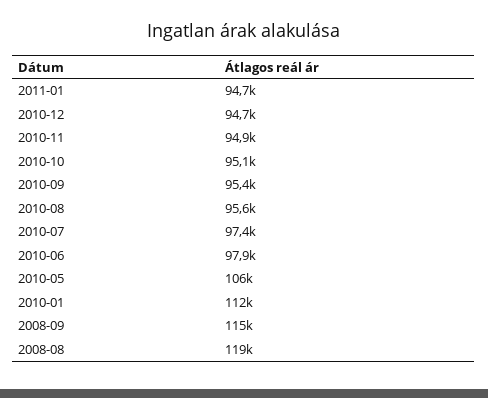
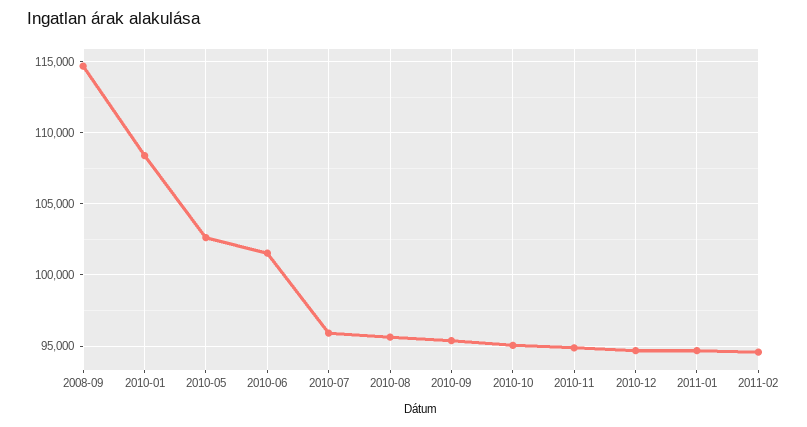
2010-07: 97400 -> 96000
2010-06: 97900 -> 101500
2010-05: 106000 -> 102500
2010-01: 112000 -> 108500
2008-08: 119000 -> none
2011-02: none -> 94500

